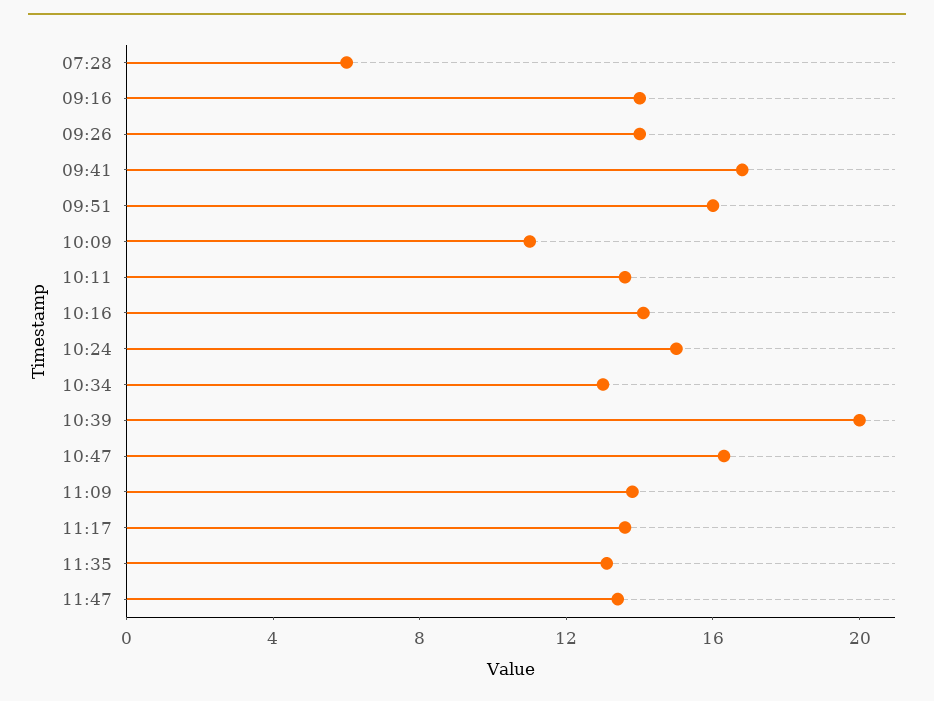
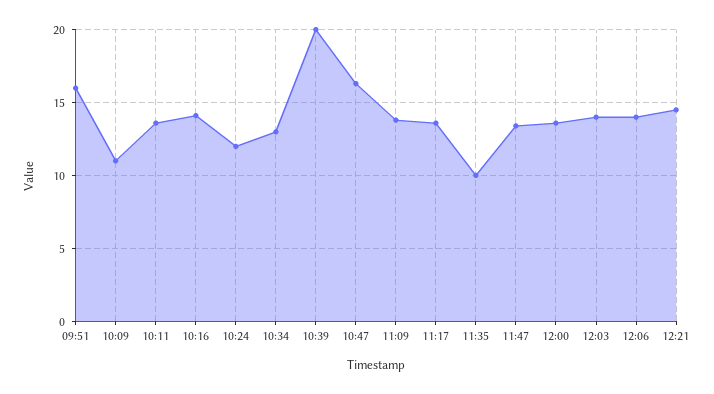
07:28: 6 -> none
09:16: 14 -> none
09:26: 14 -> none
09:41: 17 -> none
10:24: 15 -> 12
11:35: 13 -> 10
12:00: none -> 13.5
12:03: none -> 14
12:06: none -> 14
12:21: none -> 14.5

